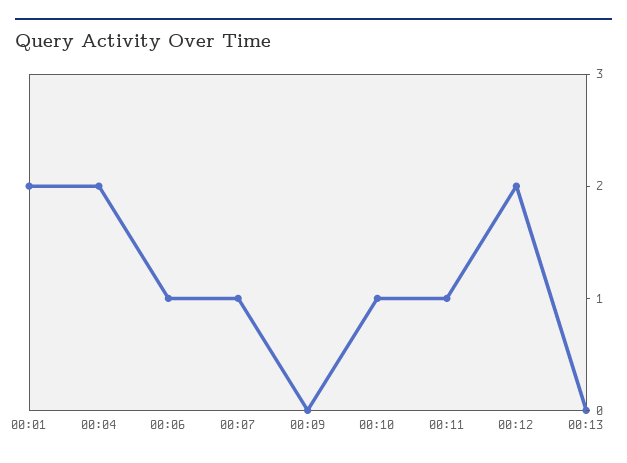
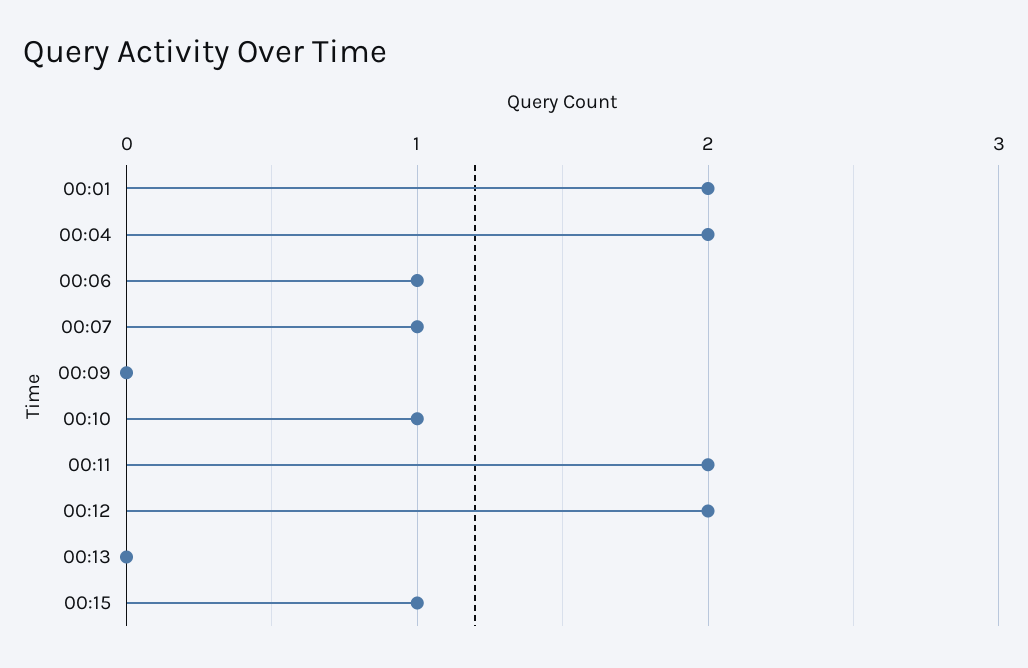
00:11: 1 -> 2
00:15: none -> 1

